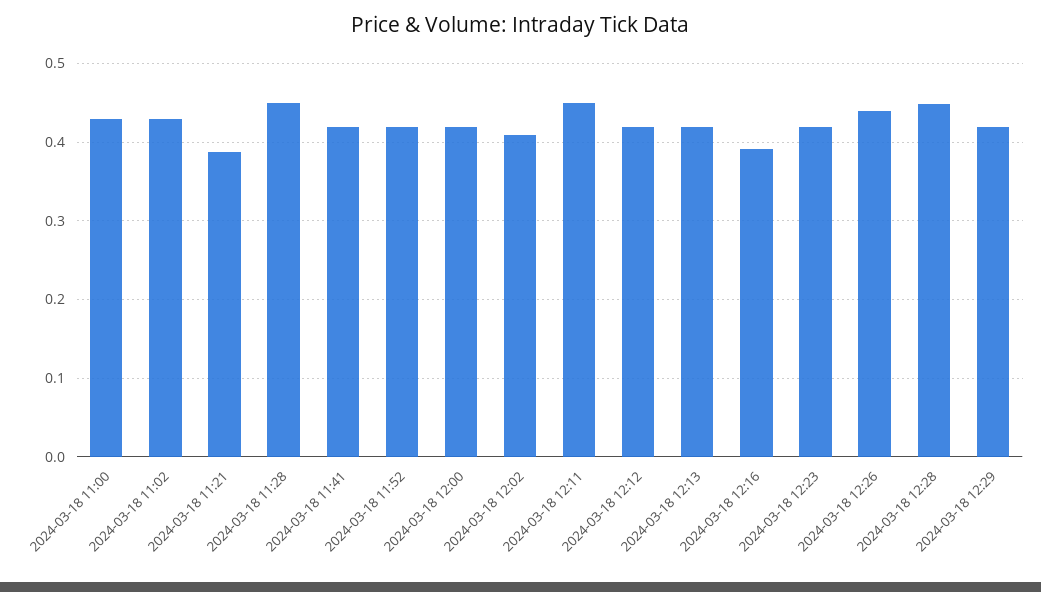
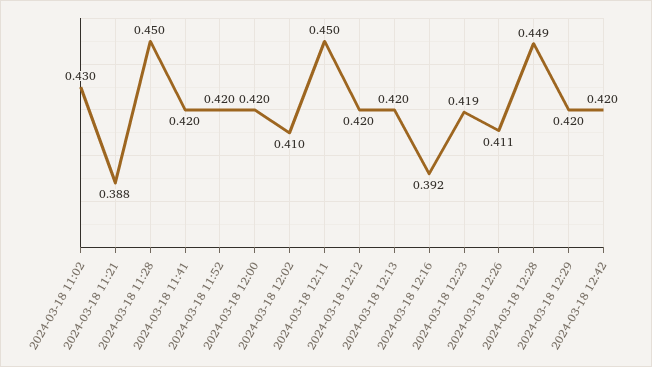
2024-03-18 11:00: 0.43 -> none
2024-03-18 12:26: 0.44 -> 0.411
2024-03-18 12:42: none -> 0.42

